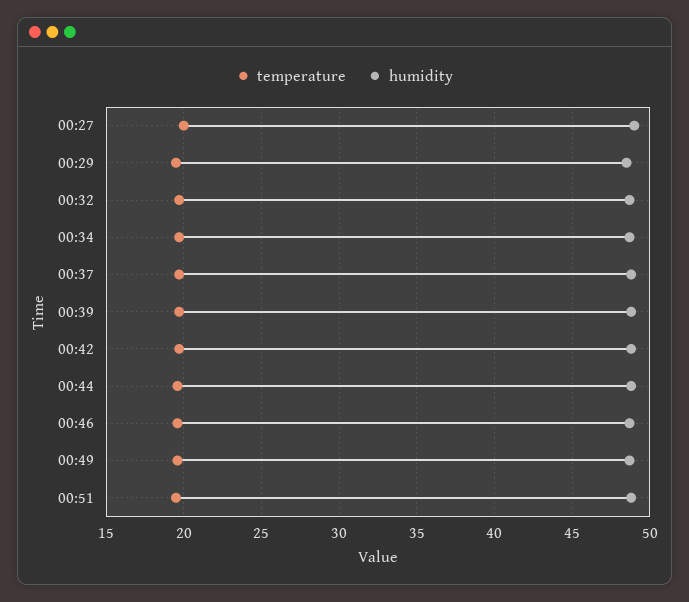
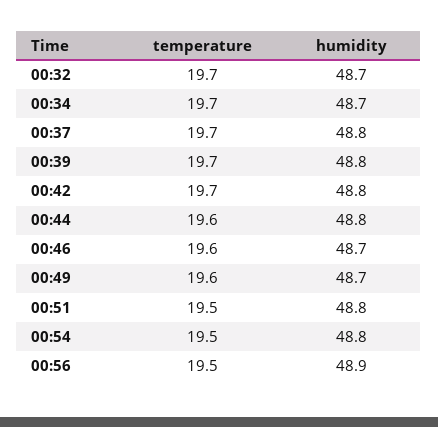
temperature, 00:27: 20 -> none
humidity, 00:27: 49 -> none
temperature, 00:29: 19.5 -> none
humidity, 00:29: 48.5 -> none
temperature, 00:54: none -> 19.5
humidity, 00:54: none -> 48.8
temperature, 00:56: none -> 19.5
humidity, 00:56: none -> 48.9

